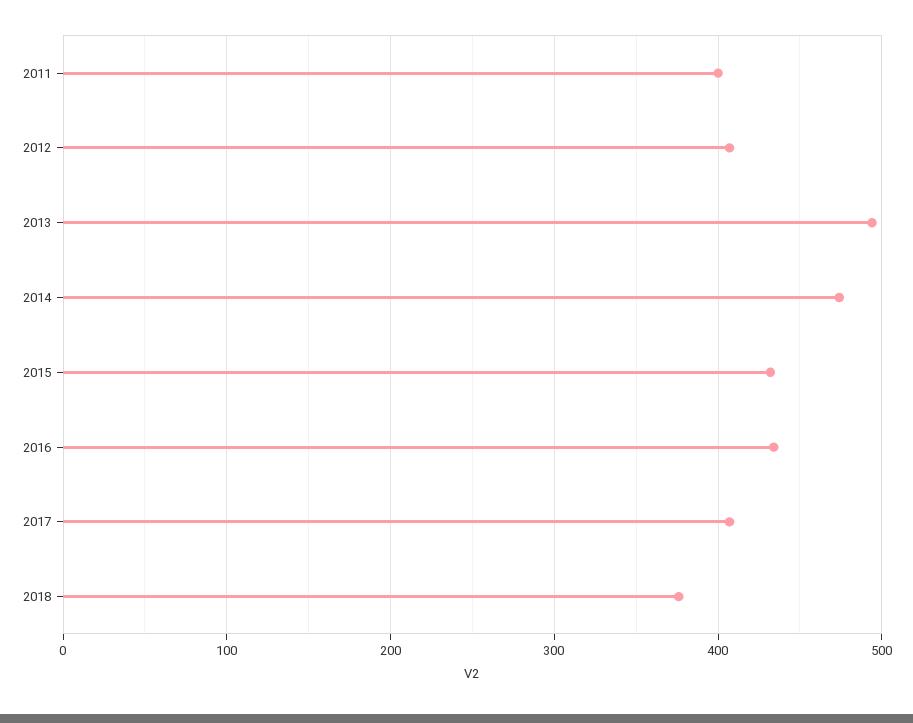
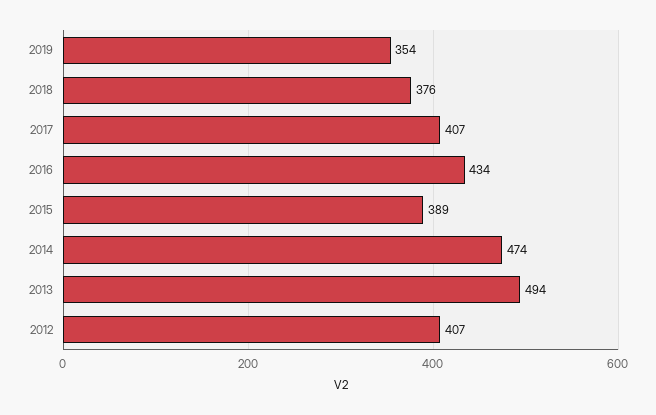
2011: 400 -> none
2015: 430 -> 389
2019: none -> 354

